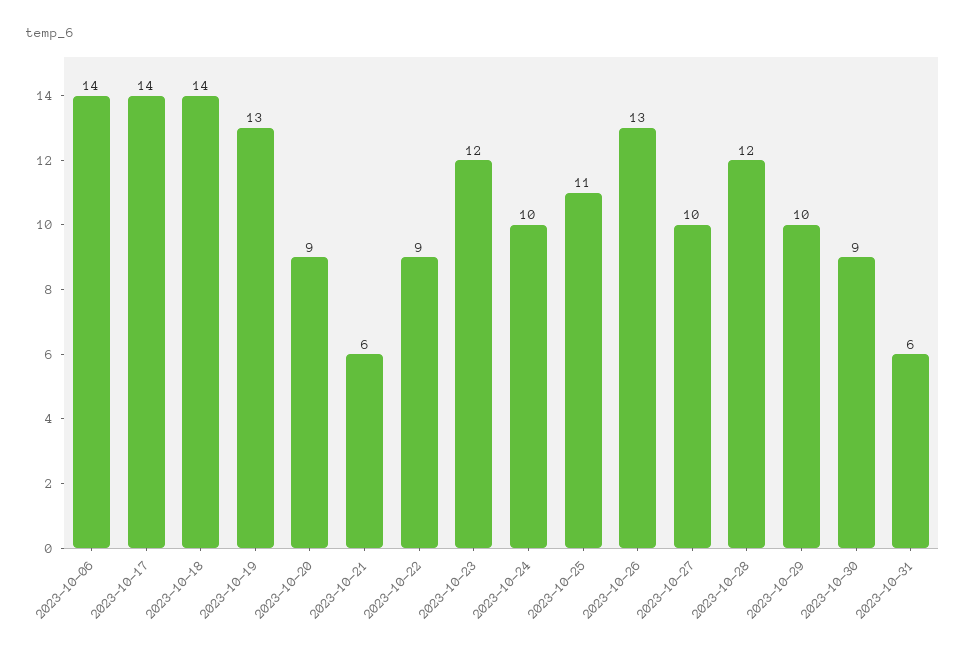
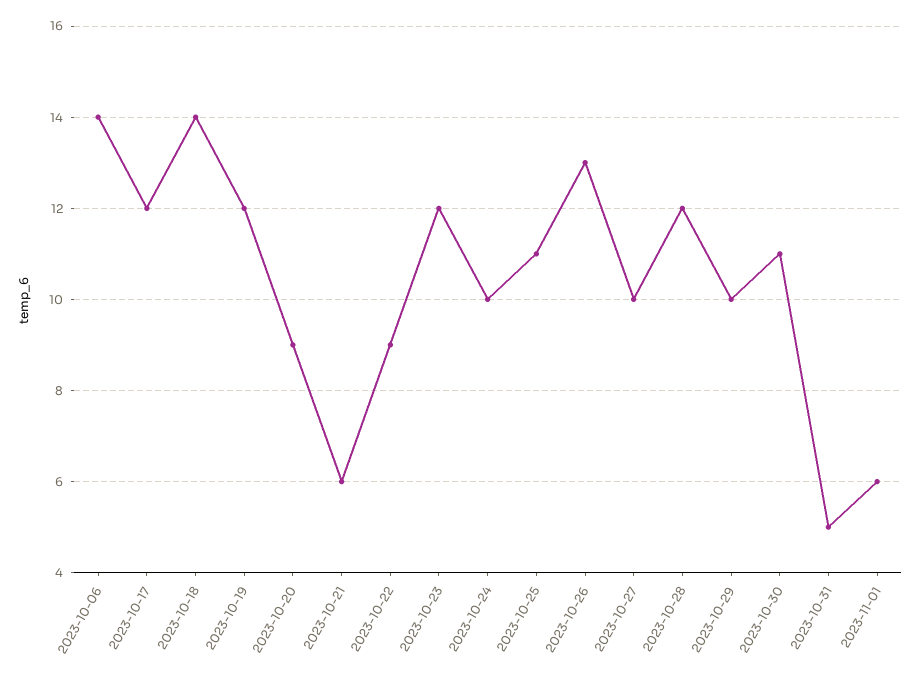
2023-10-17: 14 -> 12
2023-10-19: 13 -> 12
2023-10-30: 9 -> 11
2023-10-31: 6 -> 5
2023-11-01: none -> 6

